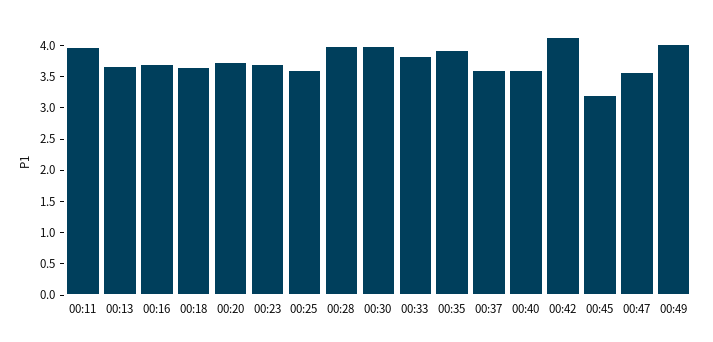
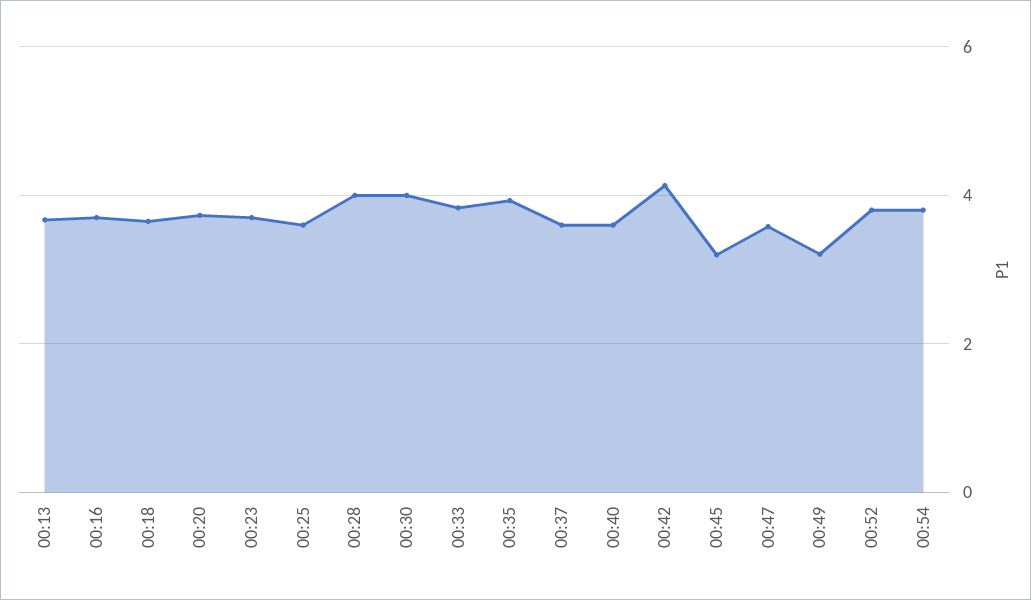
00:11: 4 -> none
00:49: 4 -> 3.2
00:52: none -> 3.8
00:54: none -> 3.8

